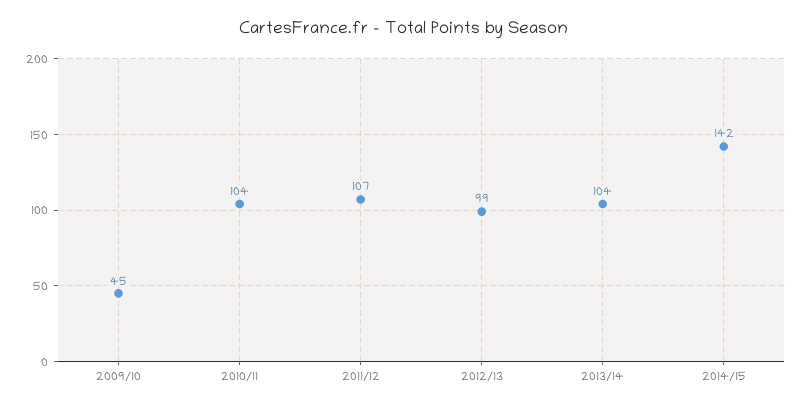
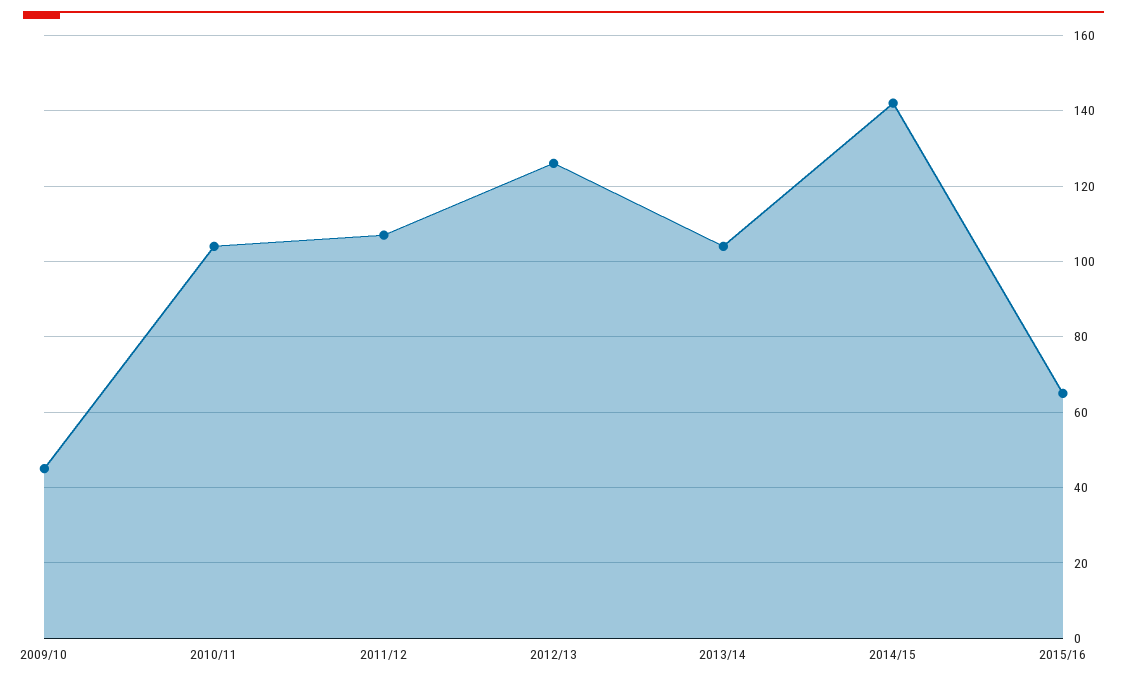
2012/13: 99 -> 125
2015/16: none -> 65

